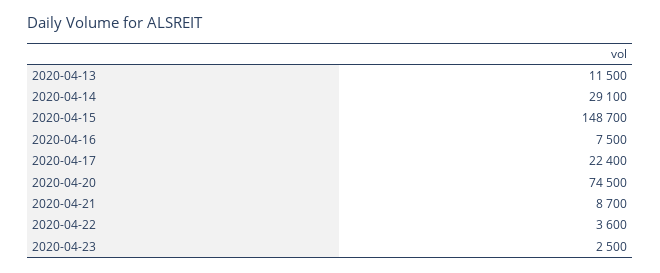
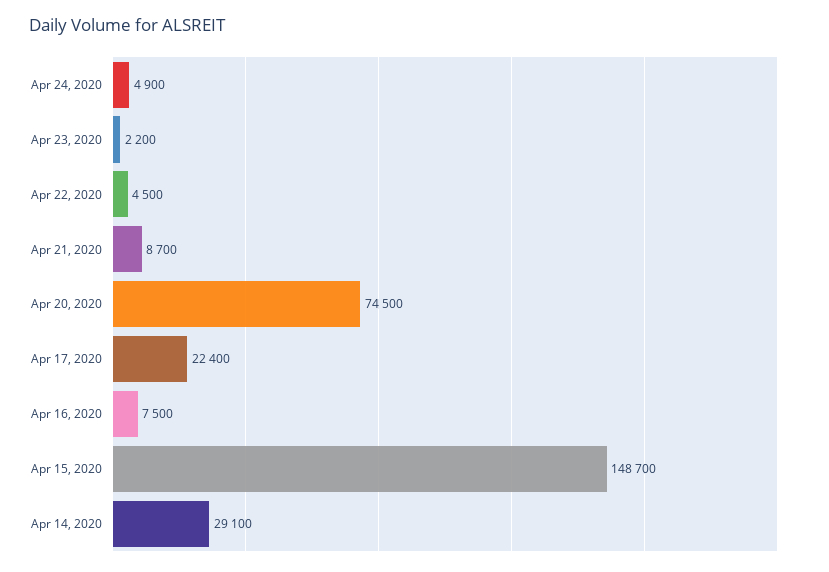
2020-04-13: 11500 -> none
2020-04-22: 3600 -> 4500
2020-04-23: 2500 -> 2200
Apr 24, 2020: none -> 4900

